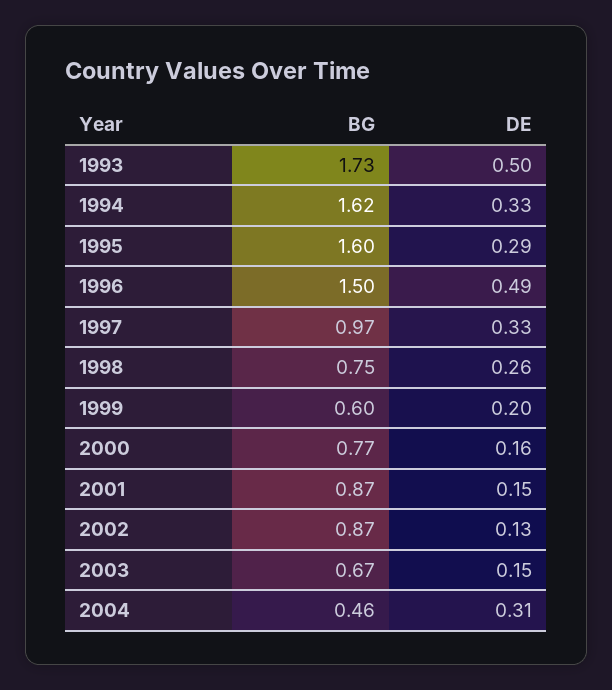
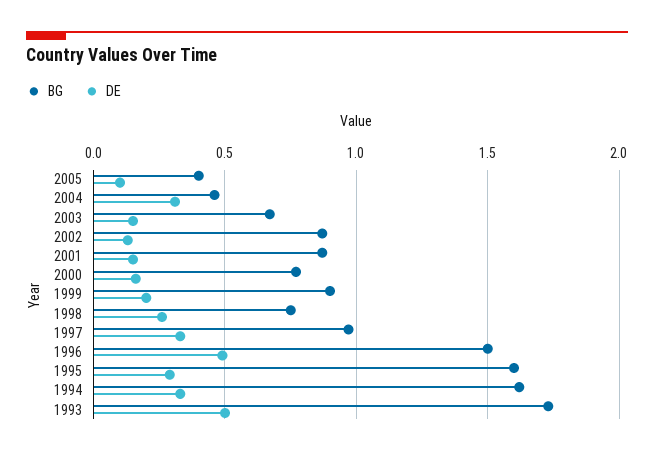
BG, 1999: 0.6 -> 0.9
BG, 2005: none -> 0.4
DE, 2005: none -> 0.1

